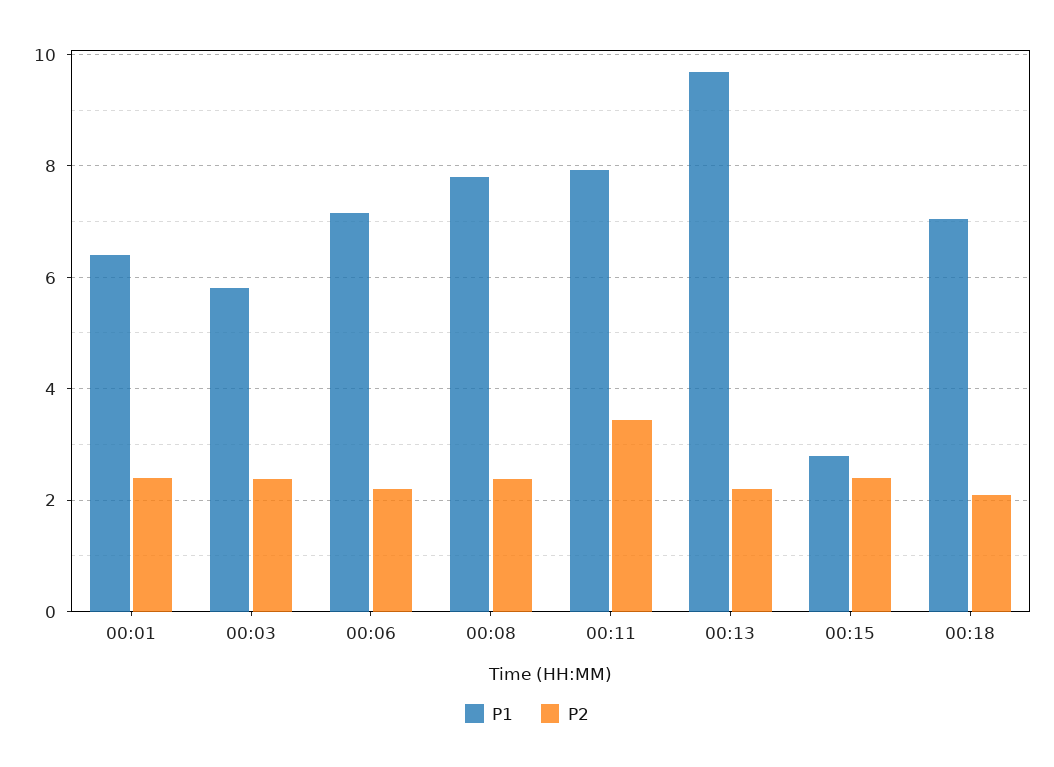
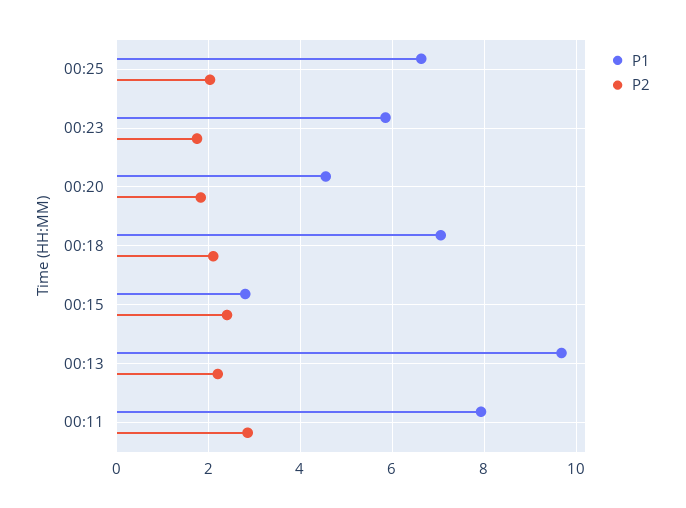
P1, 00:01: 6.4 -> none
P2, 00:01: 2.4 -> none
P1, 00:03: 5.8 -> none
P2, 00:03: 2.4 -> none
P1, 00:06: 7.2 -> none
P2, 00:06: 2.2 -> none
P1, 00:08: 7.8 -> none
P2, 00:08: 2.4 -> none
P2, 00:11: 3.4 -> 2.8
P1, 00:25: none -> 6.6
P2, 00:25: none -> 2
P1, 00:23: none -> 5.8
P2, 00:23: none -> 1.8
P1, 00:20: none -> 4.6
P2, 00:20: none -> 1.8

